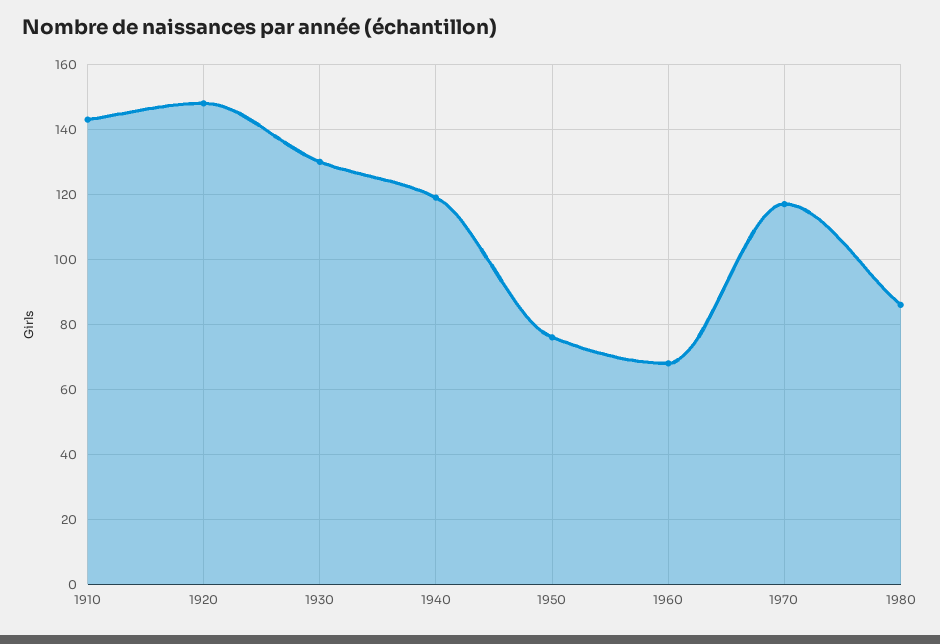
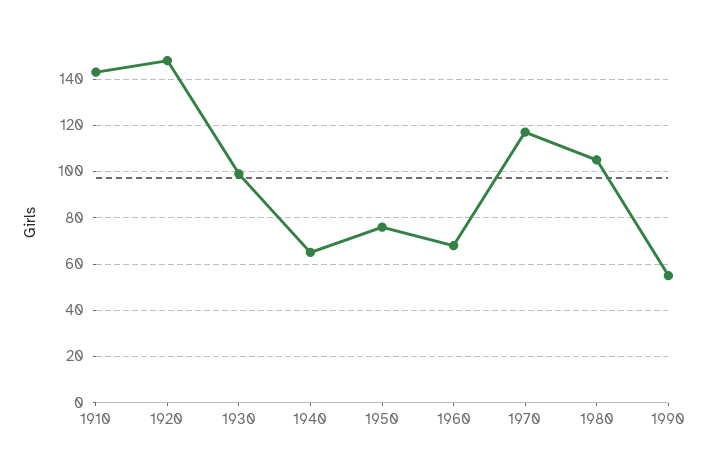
1930: 130 -> 100
1940: 120 -> 65
1980: 85 -> 105
1990: none -> 55

